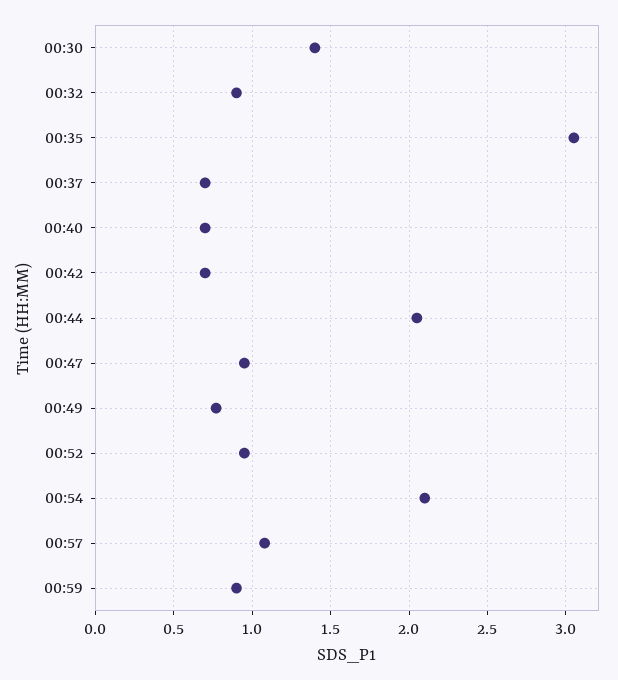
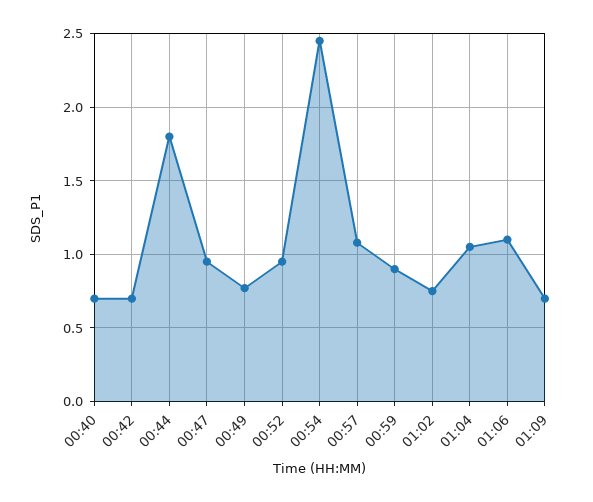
00:30: 1.4 -> none
00:32: 0.9 -> none
00:35: 3.05 -> none
00:37: 0.7 -> none
00:44: 2.05 -> 1.8
00:54: 2.1 -> 2.45
01:02: none -> 0.75
01:04: none -> 1.05
01:06: none -> 1.1
01:09: none -> 0.7

